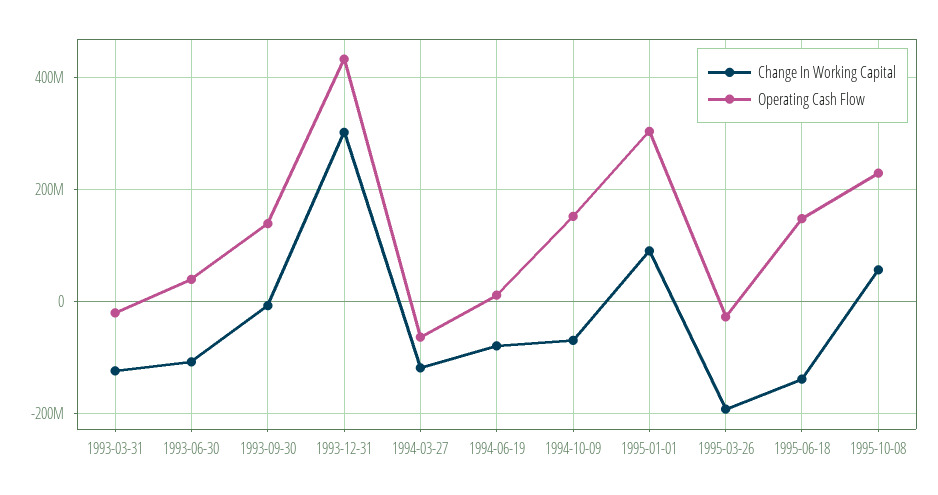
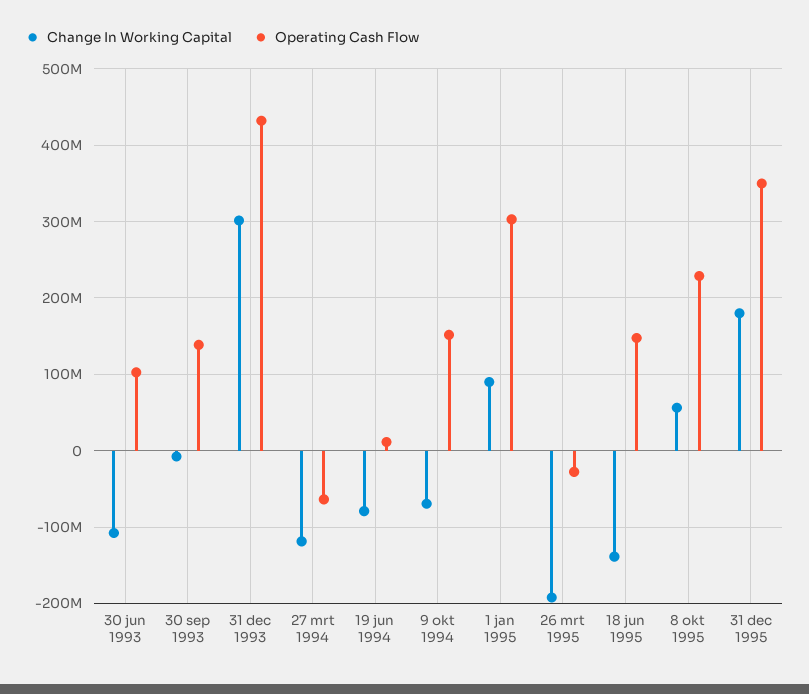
Change In Working Capital, 1993-03-31: -120000000 -> none
Operating Cash Flow, 1993-03-31: -20000000 -> none
Operating Cash Flow, 1993-06-30: 40000000 -> 100000000
Change In Working Capital, 31 dec 1995: none -> 180000000
Operating Cash Flow, 31 dec 1995: none -> 350000000

